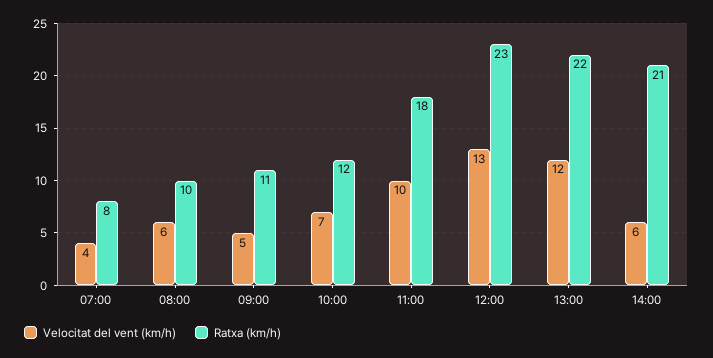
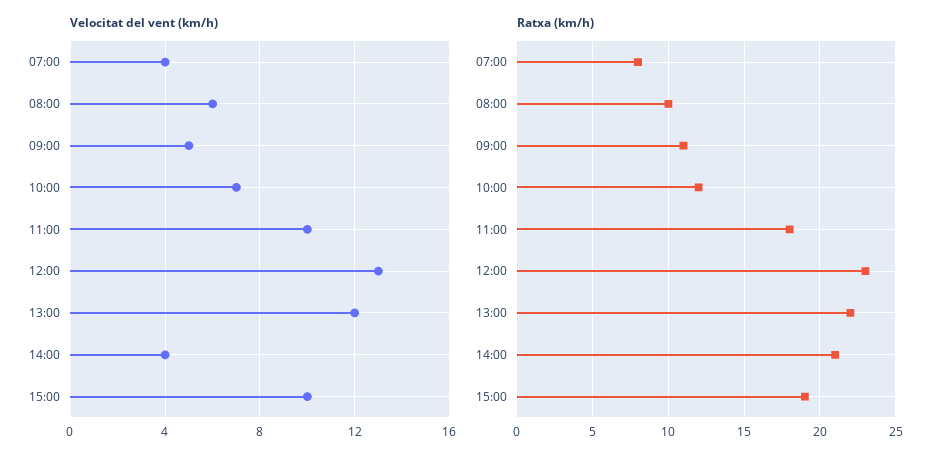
Velocitat del vent (km/h), 14:00: 6 -> 4
Velocitat del vent (km/h), 15:00: none -> 10
Ratxa (km/h), 15:00: none -> 19

